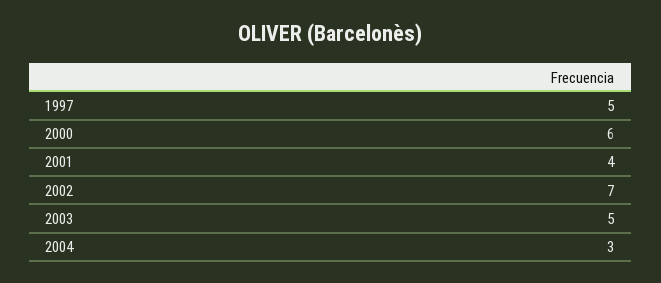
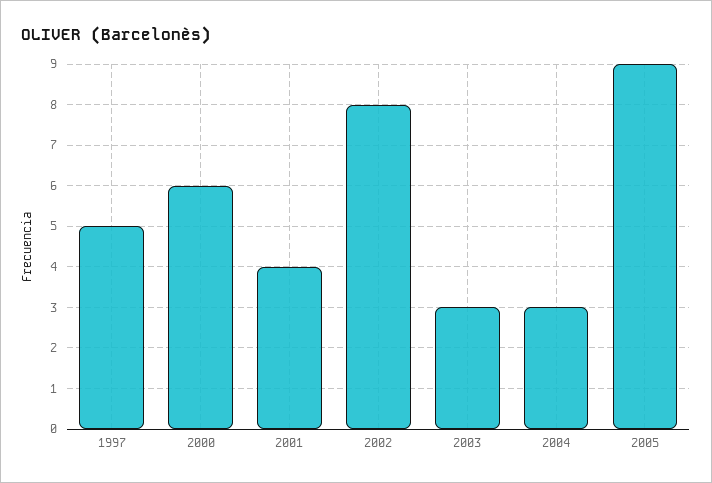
2002: 7 -> 8
2003: 5 -> 3
2005: none -> 9

